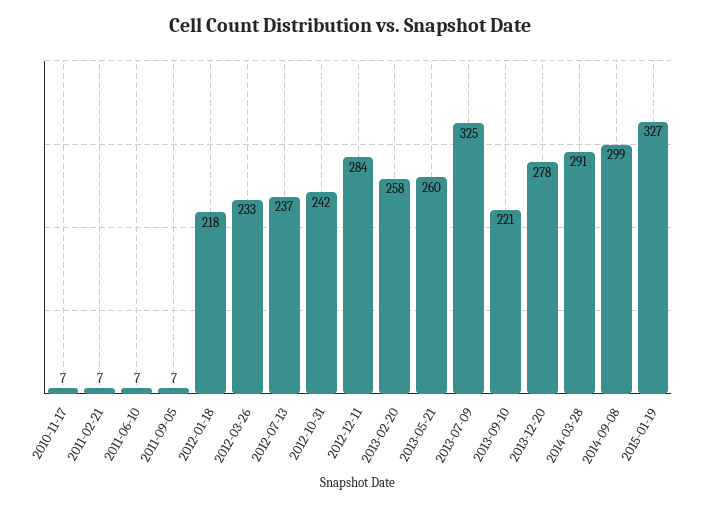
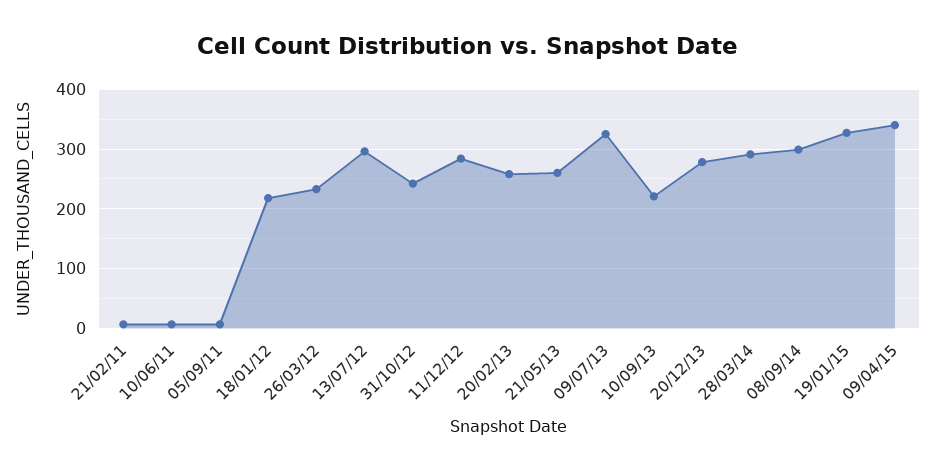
2010-11-17: 7 -> none
2012-07-13: 237 -> 300
09/04/15: none -> 340

